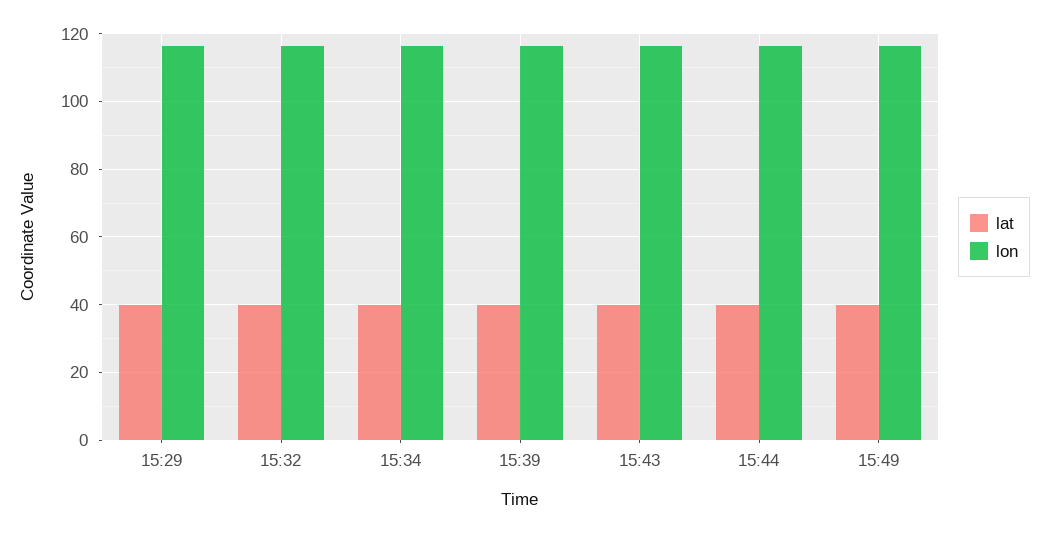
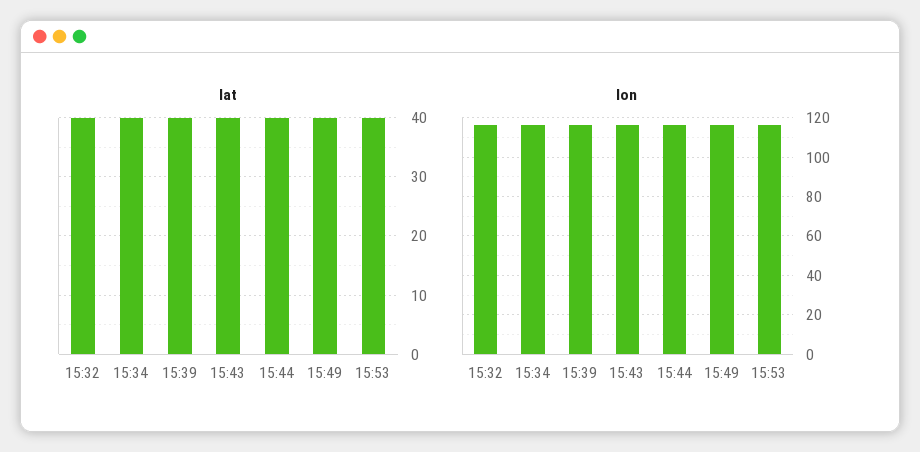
lat, 15:29: 40 -> none
lon, 15:29: 116 -> none
lat, 15:53: none -> 40
lon, 15:53: none -> 115

